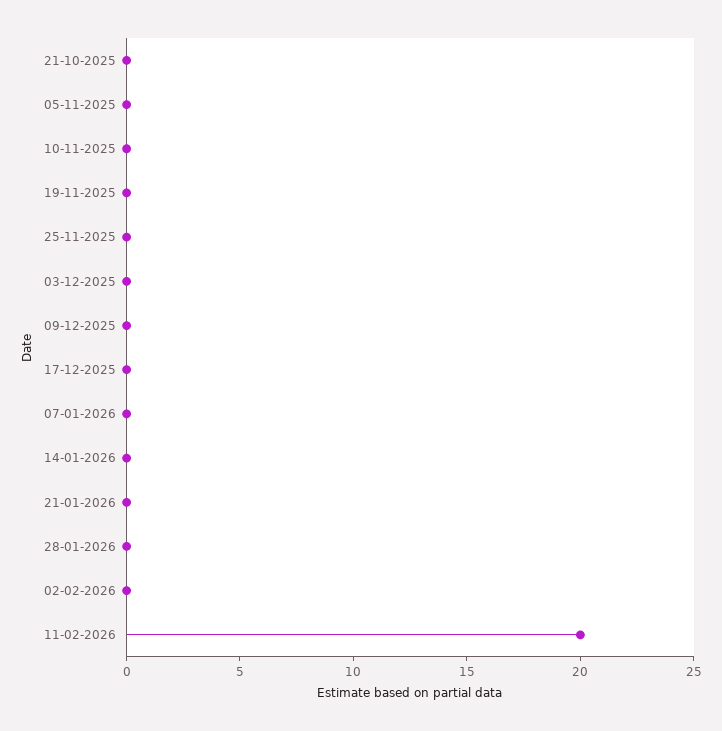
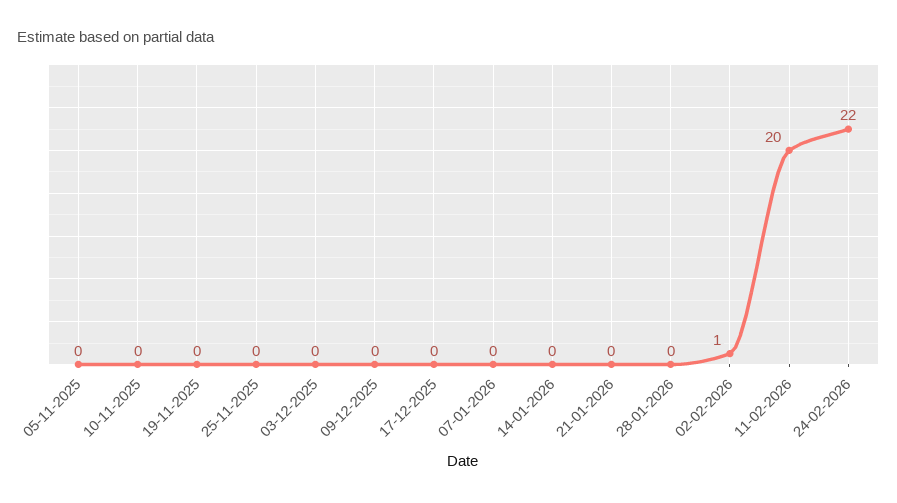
21-10-2025: 0 -> none
02-02-2026: 0 -> 1
24-02-2026: none -> 22

